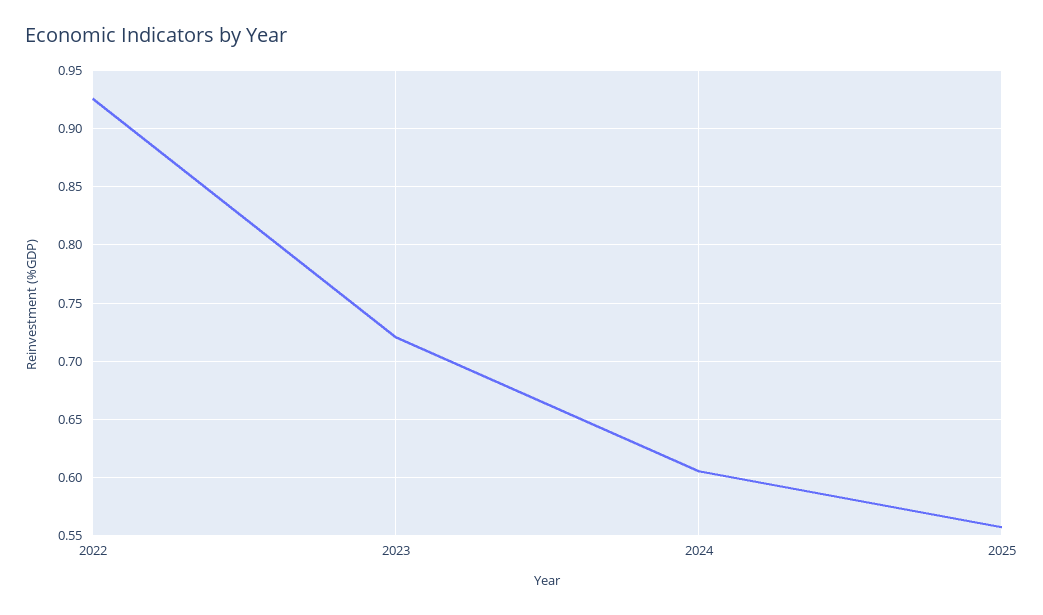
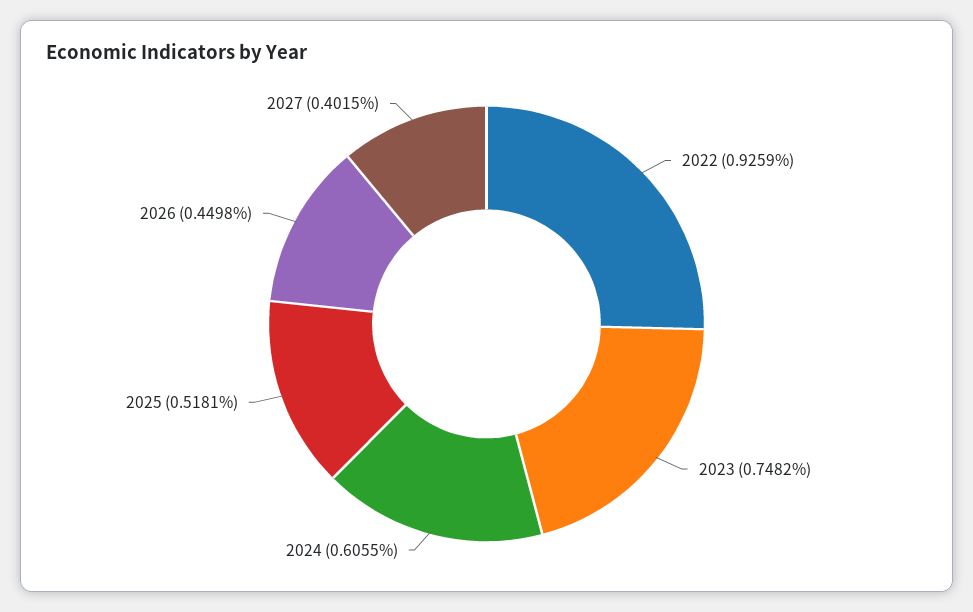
2023: 0.72 -> 0.7482
2025: 0.56 -> 0.5181
2026: none -> 0.4498
2027: none -> 0.4015

